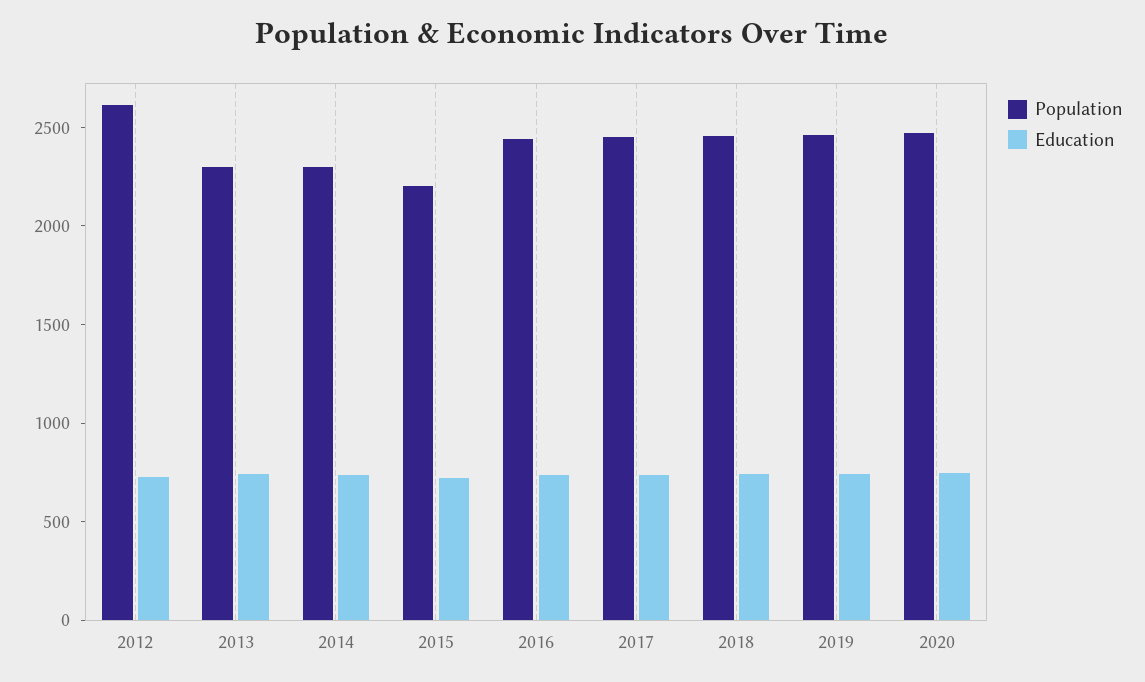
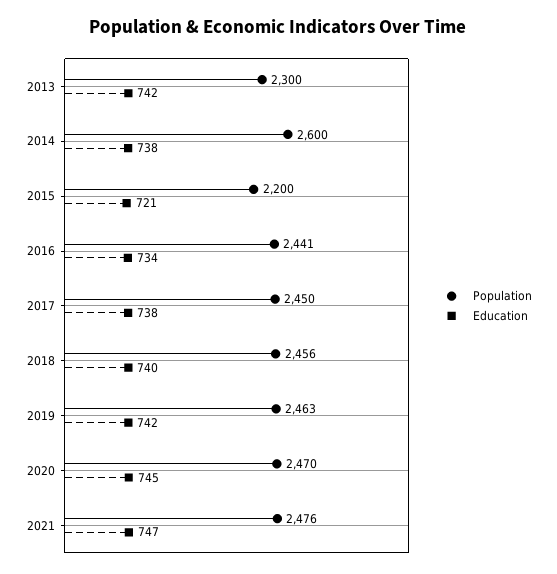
Population, 2012: 2600 -> none
Education, 2012: 700 -> none
Population, 2014: 2300 -> 2600
Population, 2021: none -> 2476
Education, 2021: none -> 747

